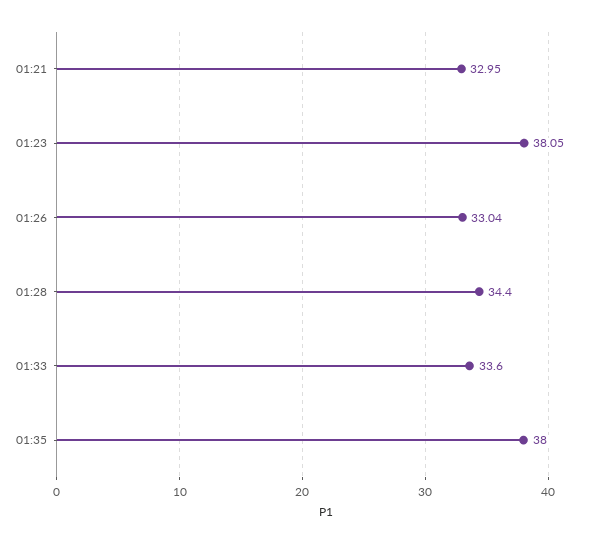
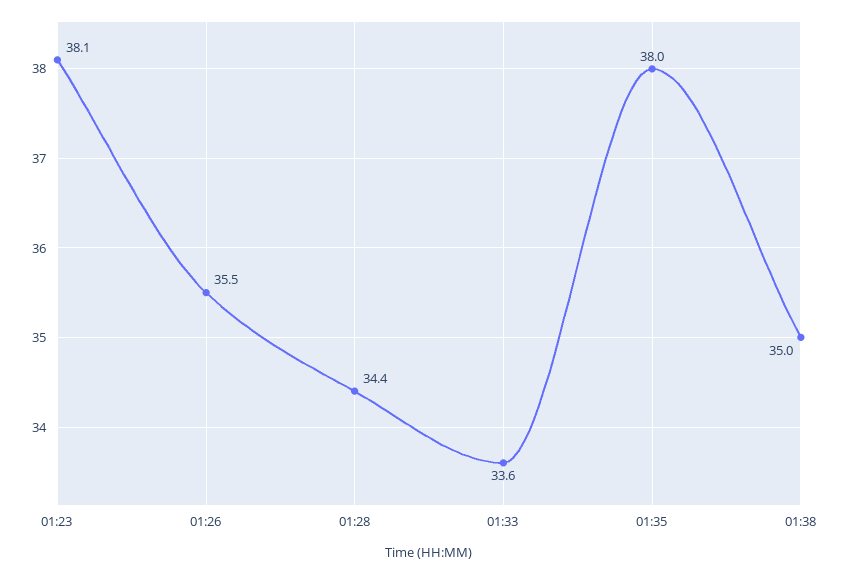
01:21: 32.95 -> none
01:26: 33.04 -> 35.5
01:38: none -> 35

